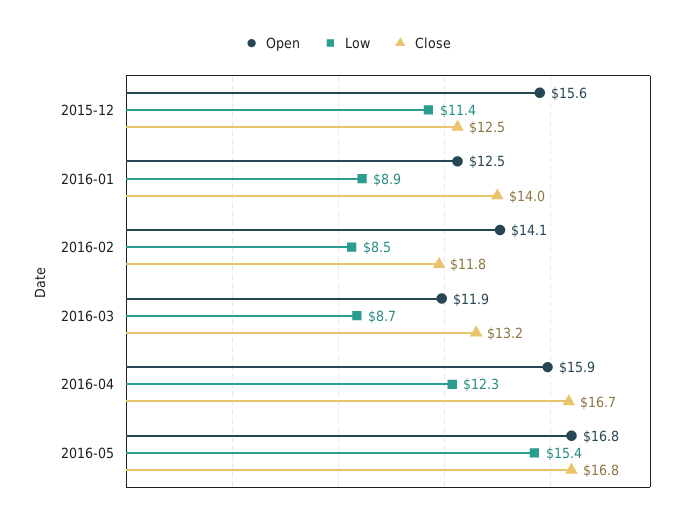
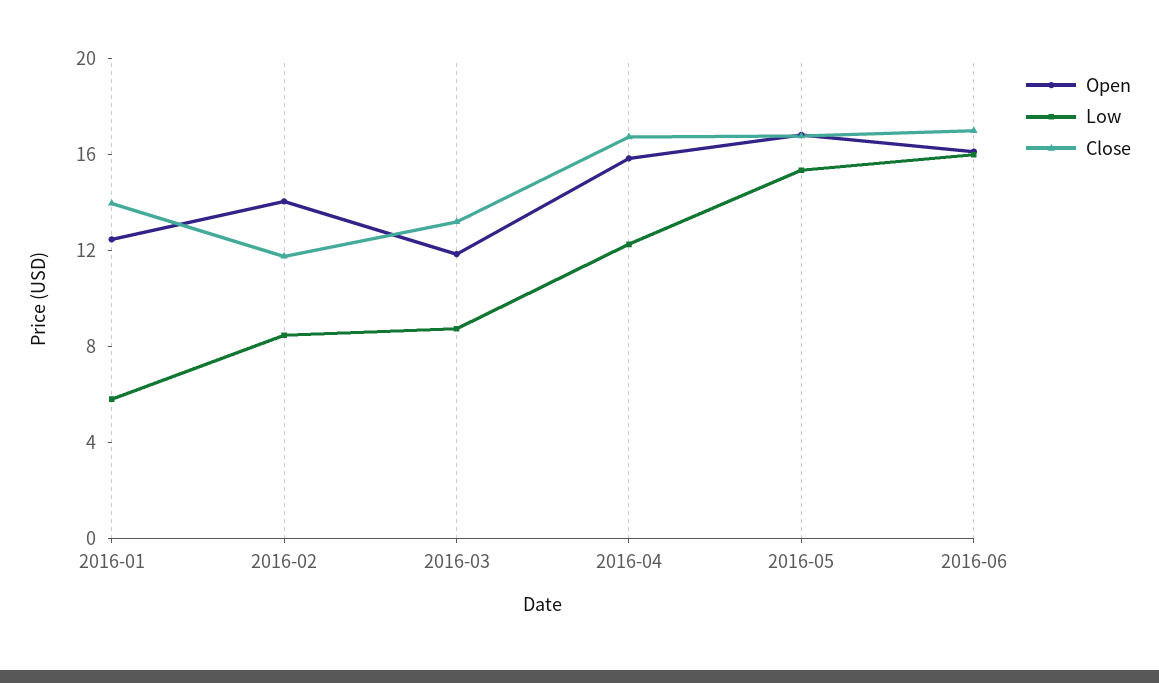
Open, 2015-12: 15.6 -> none
Low, 2015-12: 11.4 -> none
Close, 2015-12: 12.5 -> none
Low, 2016-01: 8.9 -> 6
Open, 2016-06: none -> 16
Low, 2016-06: none -> 16
Close, 2016-06: none -> 17

